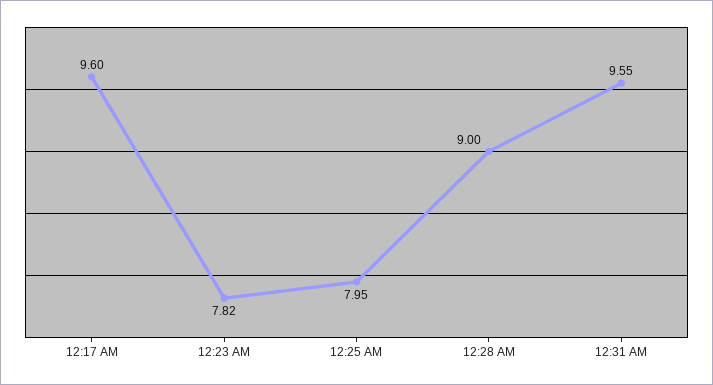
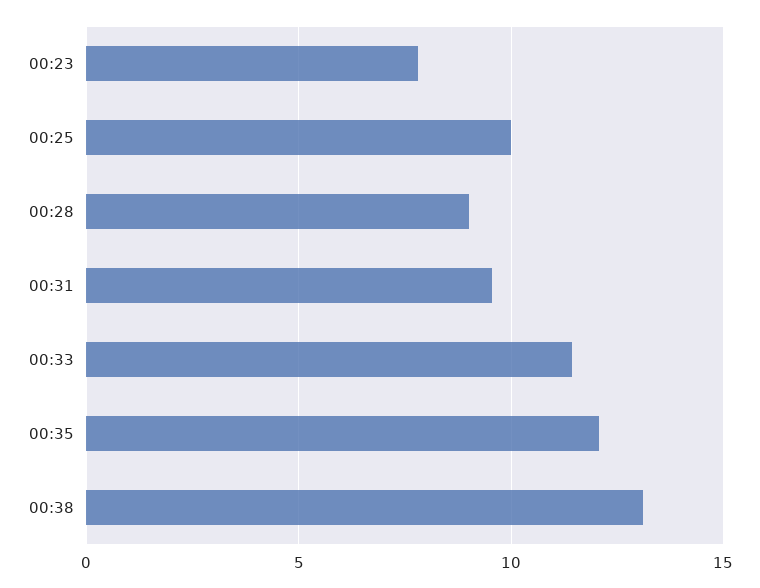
12:17 AM: 9.6 -> none
12:25 AM: 7.95 -> 10
00:33: none -> 11.5
00:35: none -> 12
00:38: none -> 13

